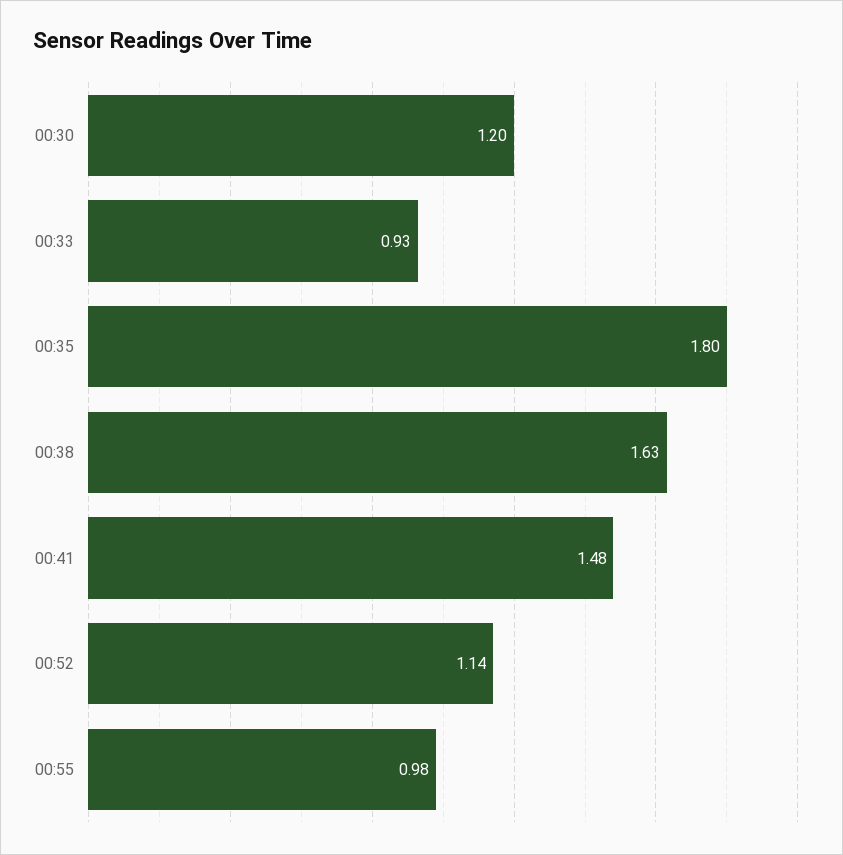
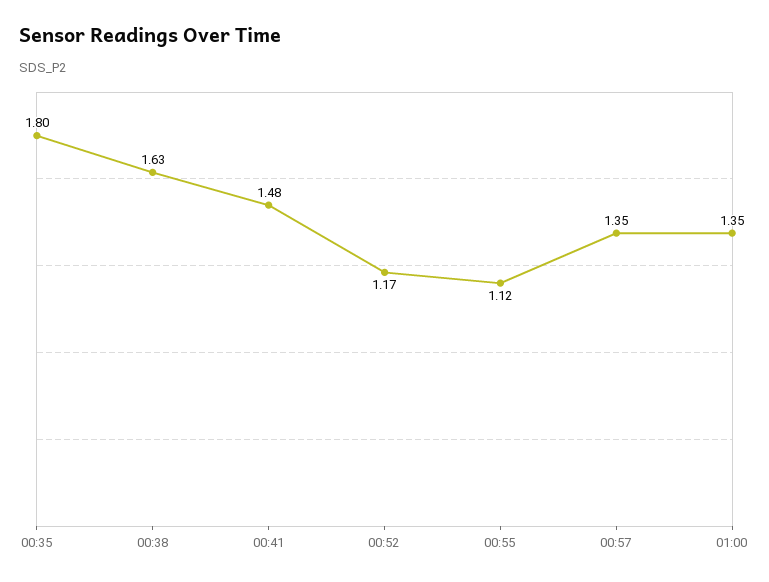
00:30: 1.2 -> none
00:33: 0.93 -> none
00:52: 1.14 -> 1.17
00:55: 0.98 -> 1.12
00:57: none -> 1.35
01:00: none -> 1.35

